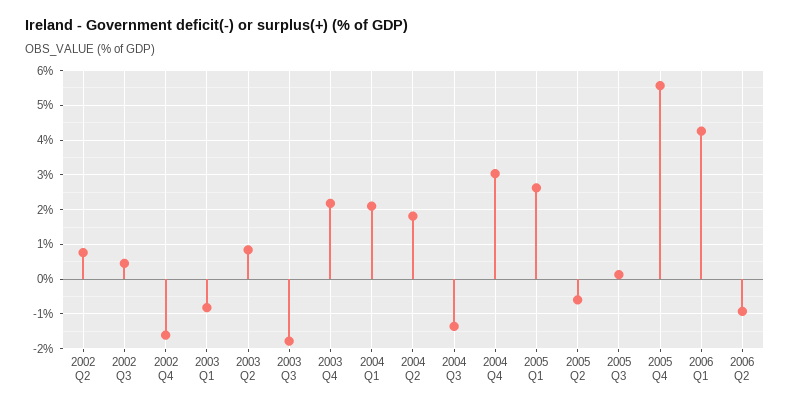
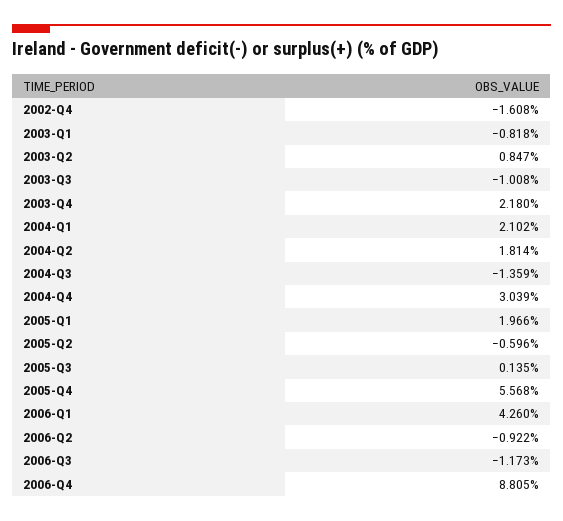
2002 Q2: 0.8 -> none
2002 Q3: 0.4 -> none
2003 Q3: -1.8 -> -1.008
2005 Q1: 2.6 -> 1.966
2006-Q3: none -> -1.173
2006-Q4: none -> 8.805

